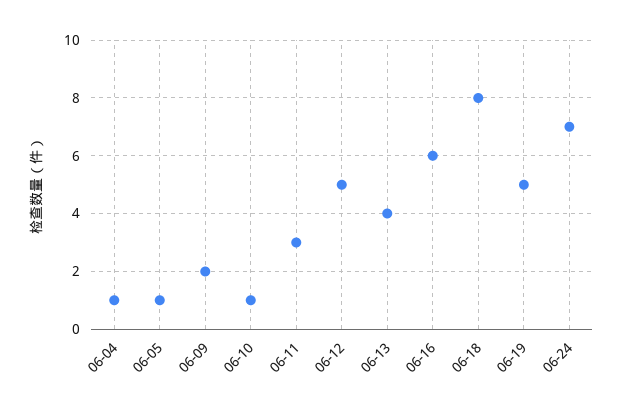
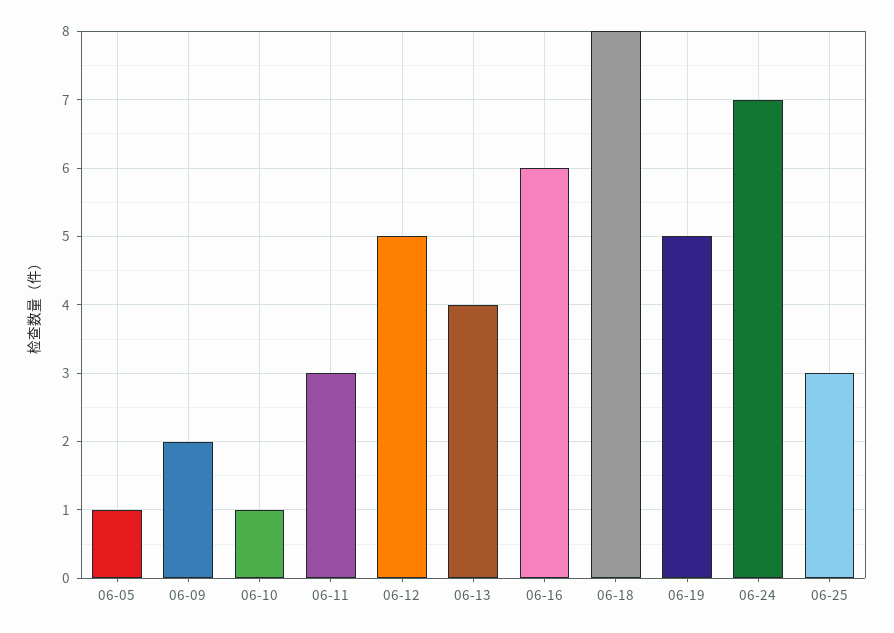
06-04: 1 -> none
06-25: none -> 3

